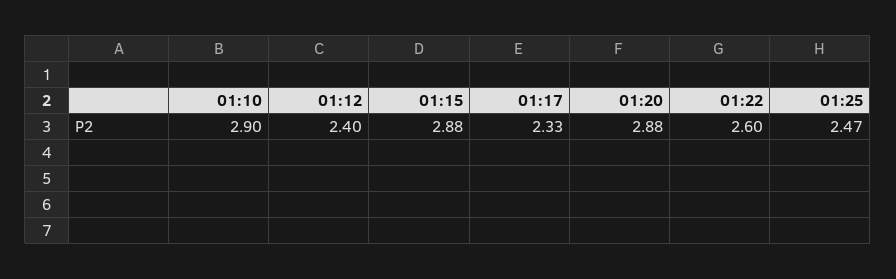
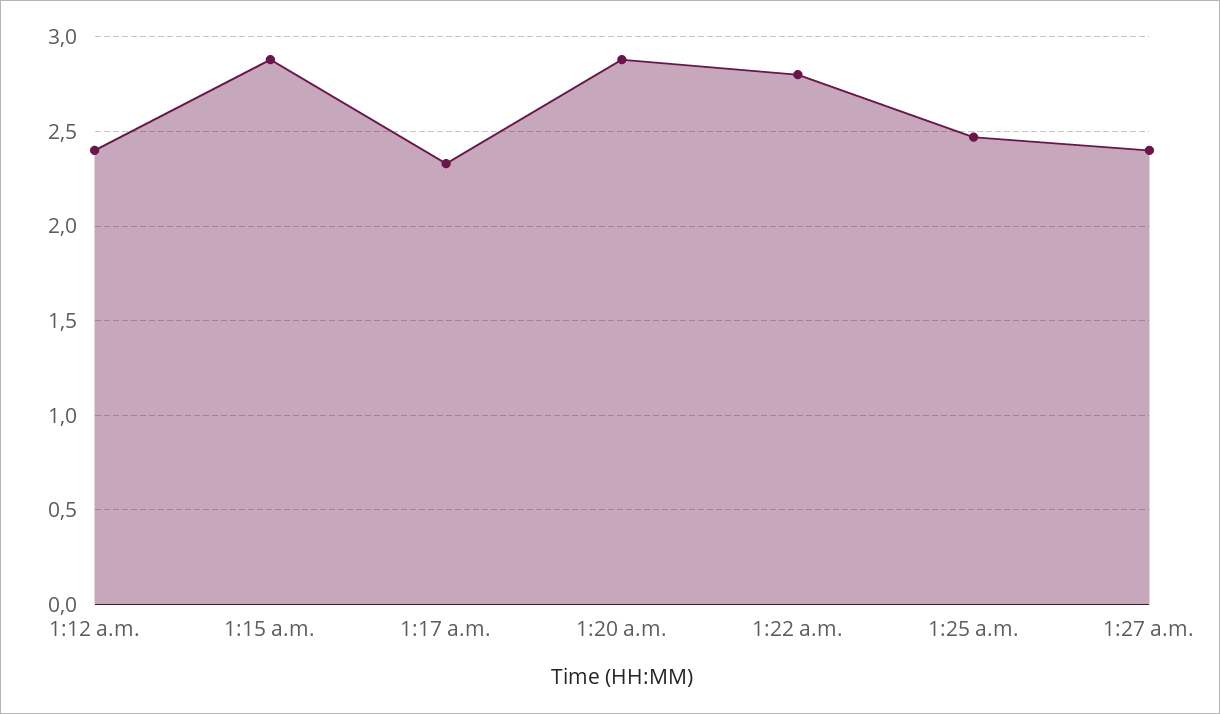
01:10: 2.9 -> none
01:22: 2.6 -> 2.8
1:27 a.m.: none -> 2.4

